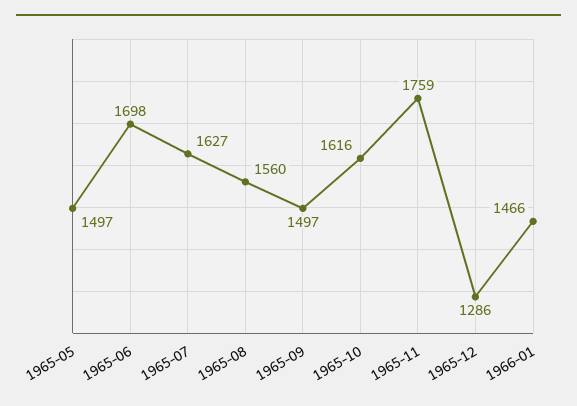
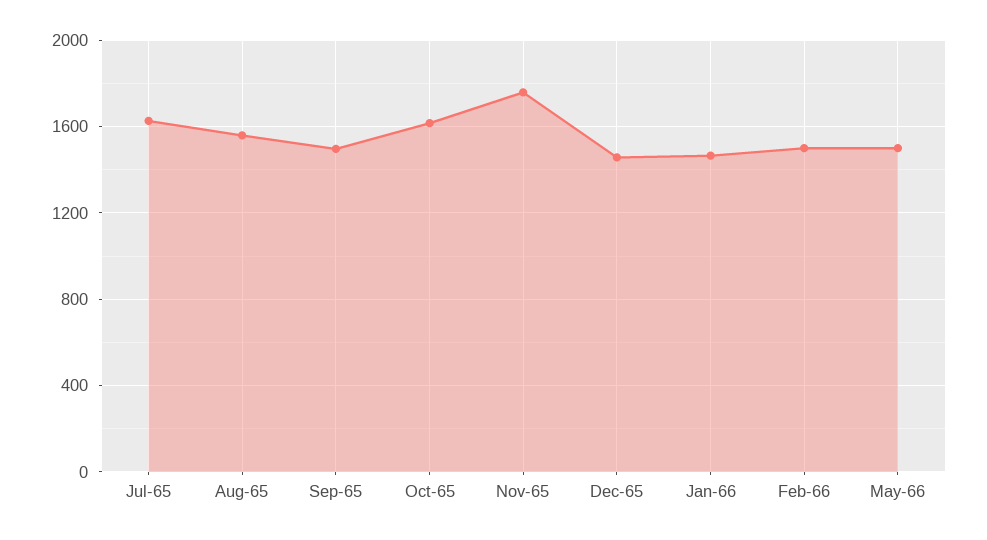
1965-05: 1497 -> none
1965-06: 1698 -> none
1965-12: 1286 -> 1450
Feb-66: none -> 1500
May-66: none -> 1500

